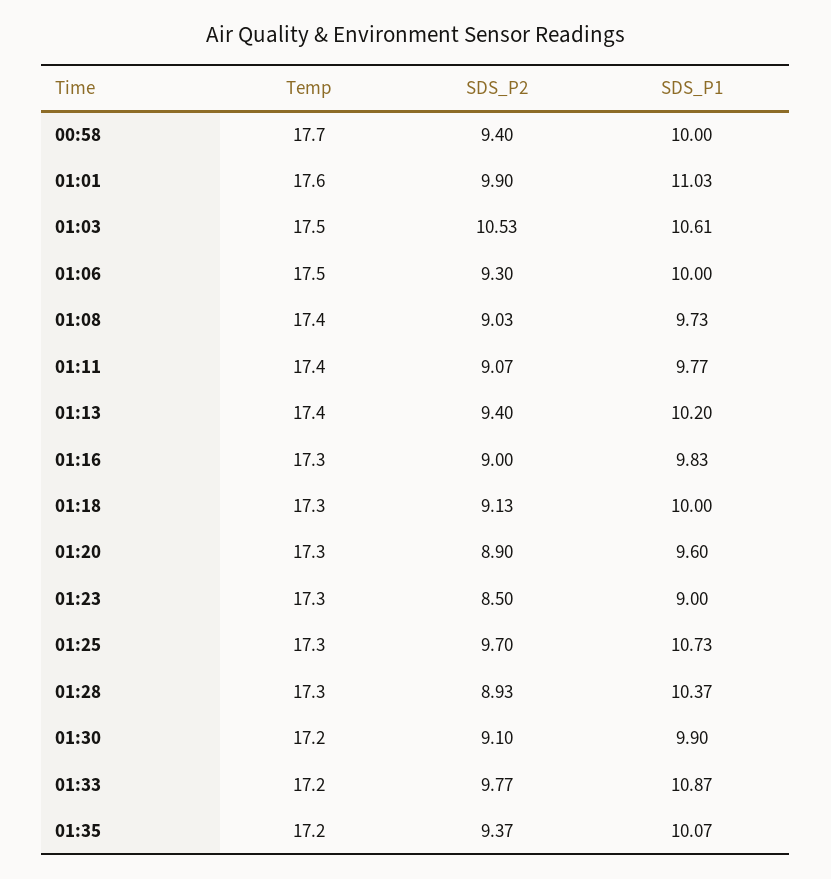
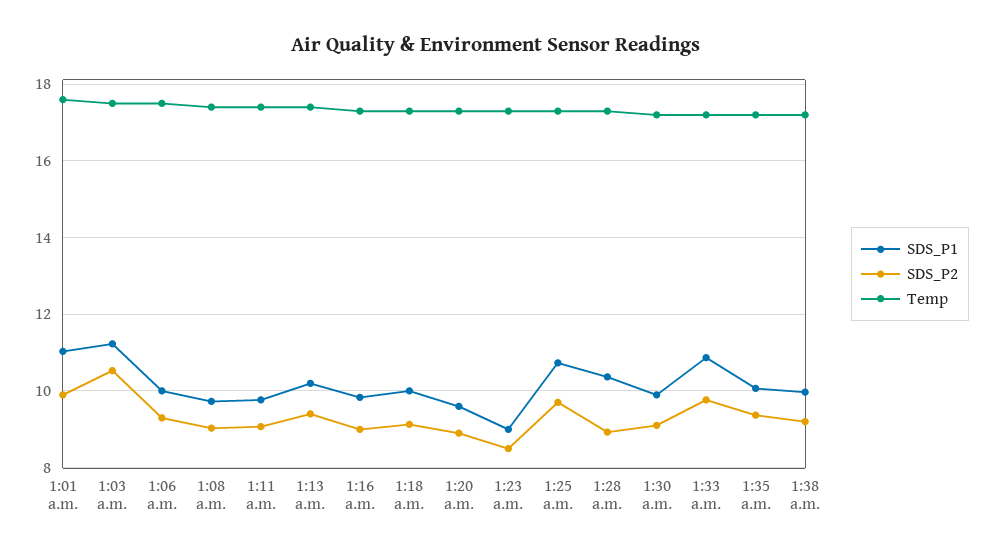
Temp, 00:58: 17.7 -> none
SDS_P2, 00:58: 9.4 -> none
SDS_P1, 00:58: 10 -> none
SDS_P1, 01:03: 10.61 -> 11.2
SDS_P1, 1:38 a.m.: none -> 10
SDS_P2, 1:38 a.m.: none -> 9.2
Temp, 1:38 a.m.: none -> 17.2

